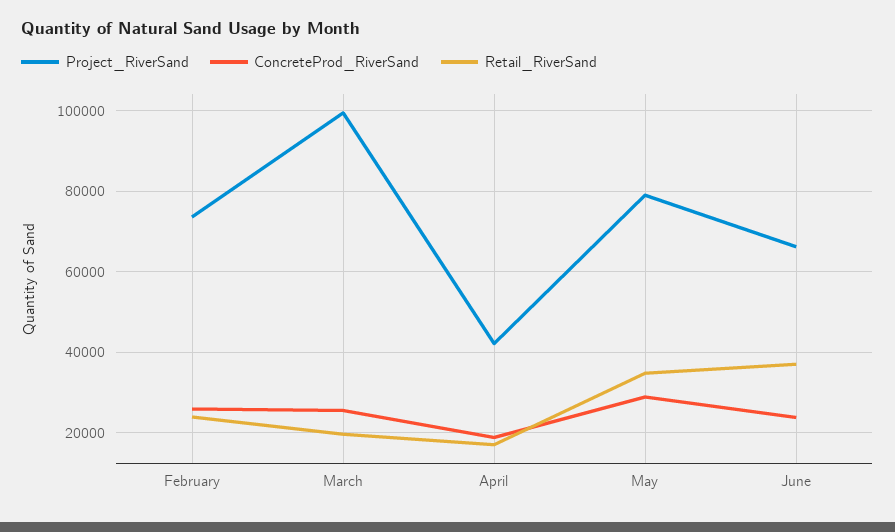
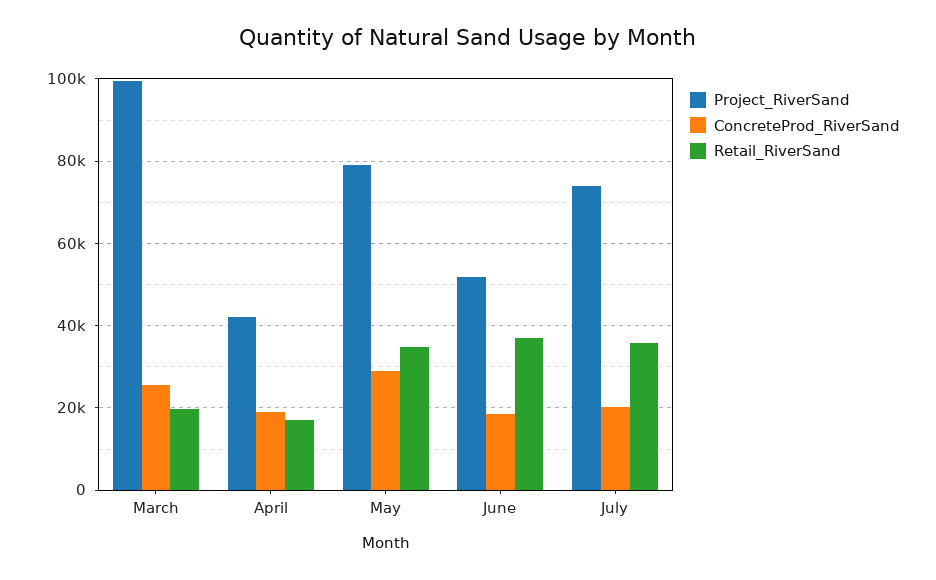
Project_RiverSand, February: 74000 -> none
ConcreteProd_RiverSand, February: 26000 -> none
Retail_RiverSand, February: 24000 -> none
Project_RiverSand, June: 66000 -> 52000
ConcreteProd_RiverSand, June: 24000 -> 18000
Project_RiverSand, July: none -> 74000
ConcreteProd_RiverSand, July: none -> 20000
Retail_RiverSand, July: none -> 36000

